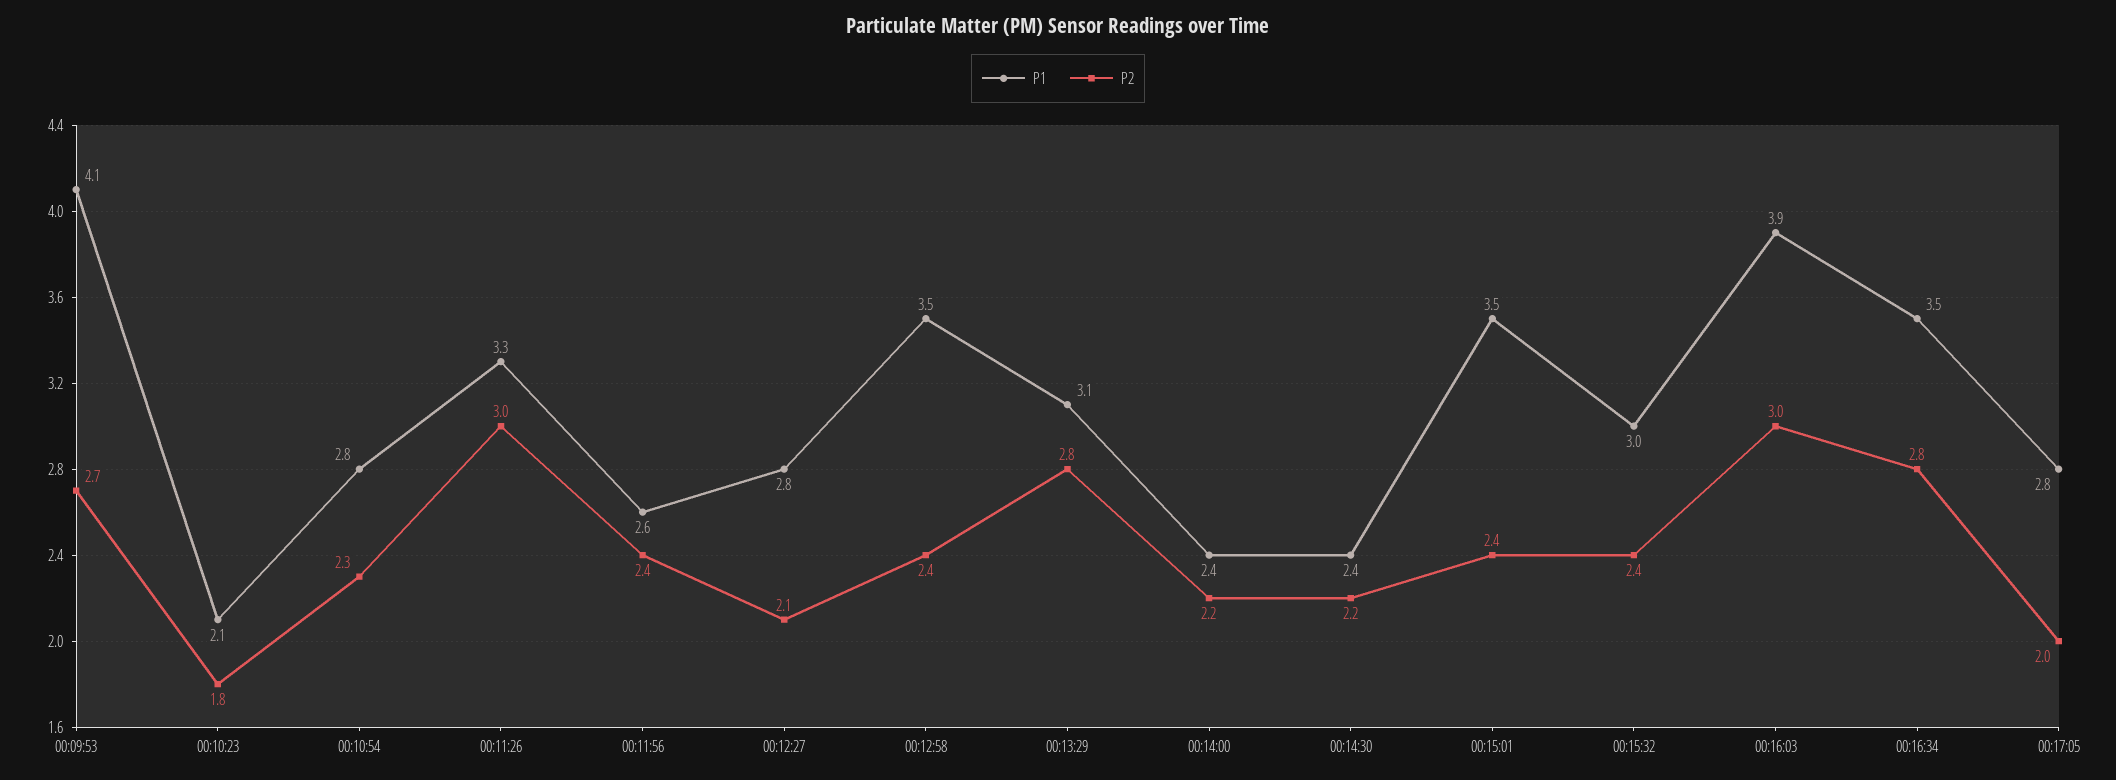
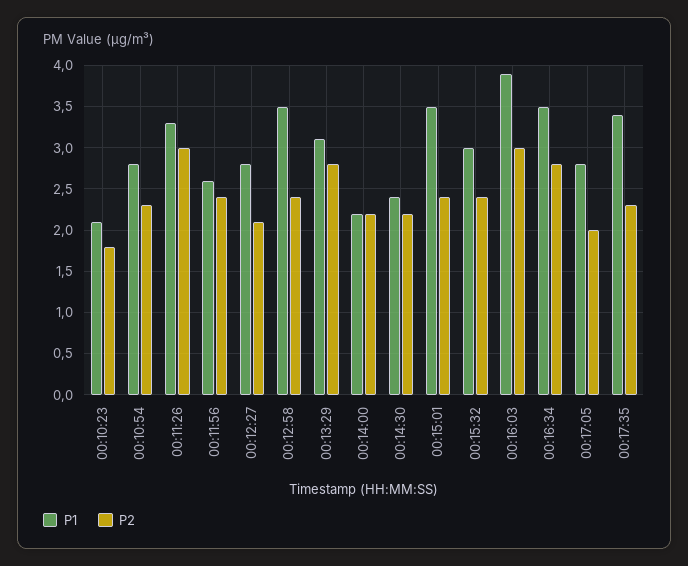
P1, 00:09:53: 4.1 -> none
P2, 00:09:53: 2.7 -> none
P1, 00:14:00: 2.4 -> 2.2
P1, 00:17:35: none -> 3.4
P2, 00:17:35: none -> 2.3

